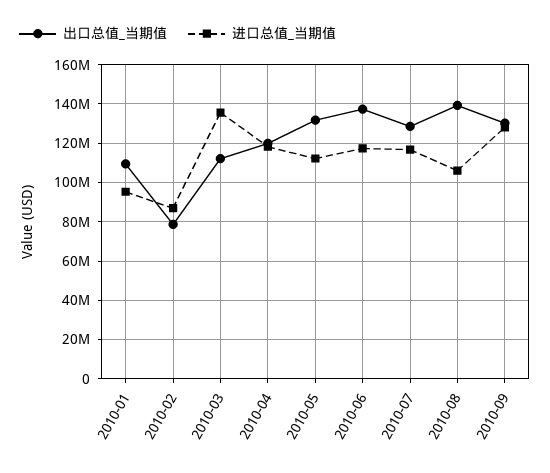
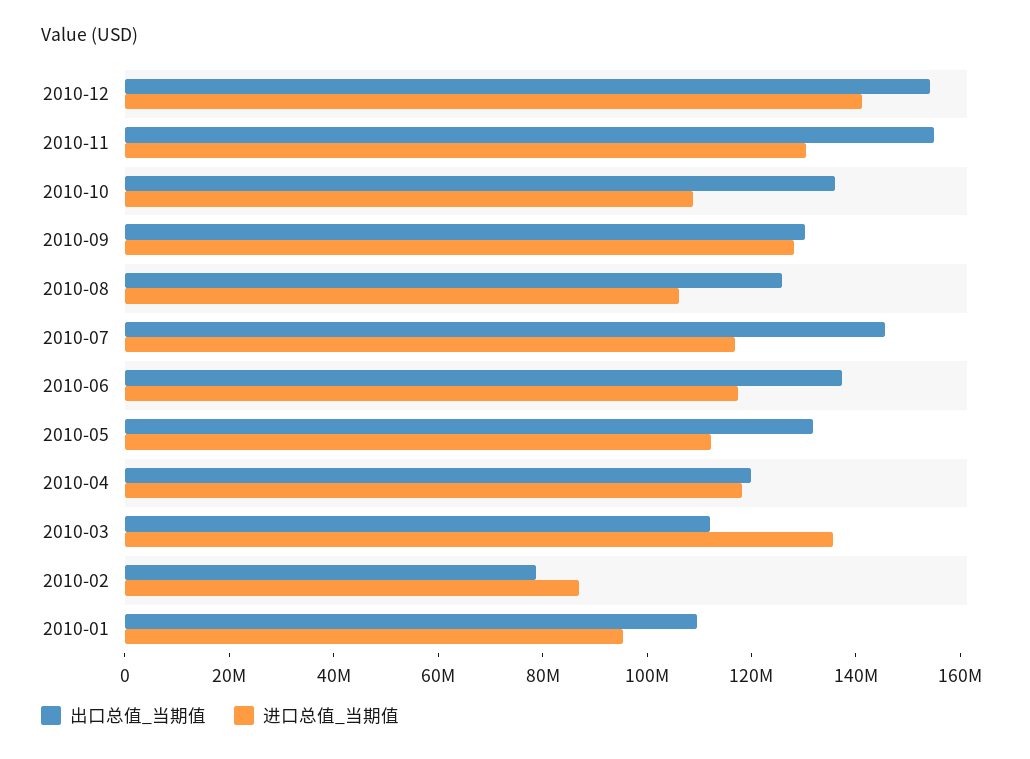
出口总值_当期值, 2010-07: 130000000 -> 145000000
出口总值_当期值, 2010-08: 140000000 -> 125000000
出口总值_当期值, 2010-12: none -> 155000000
进口总值_当期值, 2010-12: none -> 140000000
出口总值_当期值, 2010-11: none -> 155000000
进口总值_当期值, 2010-11: none -> 130000000
出口总值_当期值, 2010-10: none -> 135000000
进口总值_当期值, 2010-10: none -> 110000000

